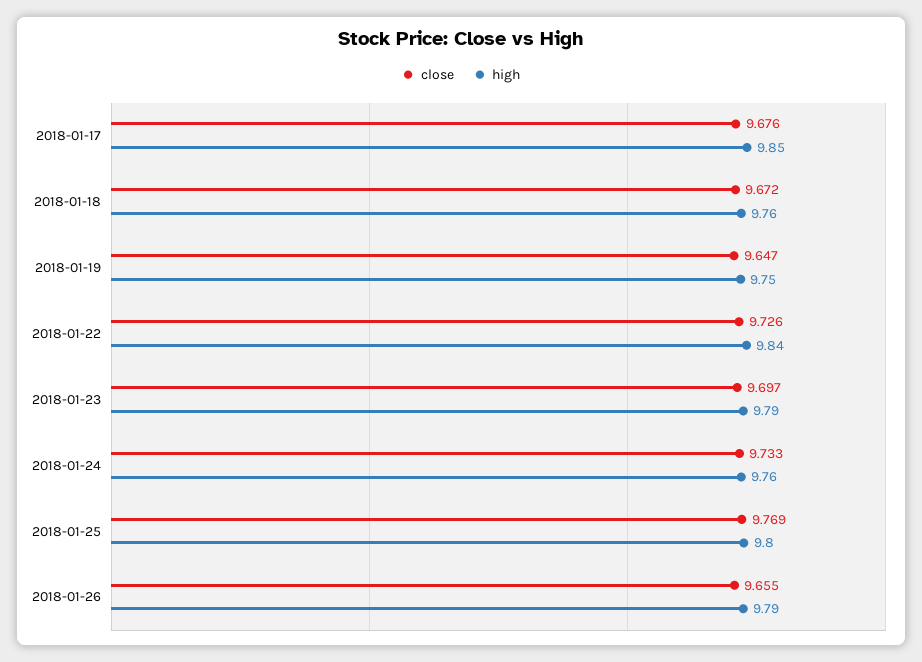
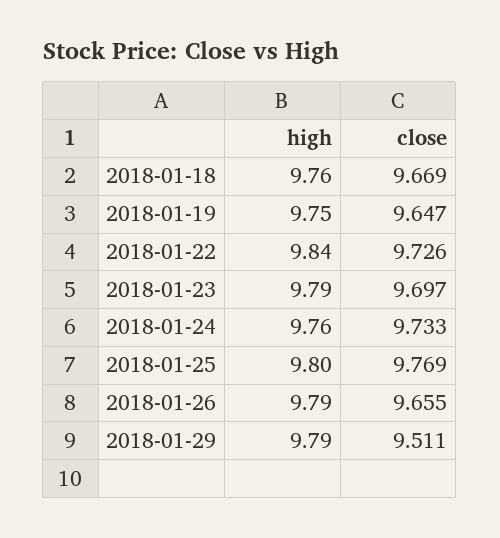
close, 2018-01-17: 9.676 -> none
high, 2018-01-17: 9.85 -> none
close, 2018-01-18: 9.672 -> 9.669
high, 2018-01-29: none -> 9.79
close, 2018-01-29: none -> 9.511

